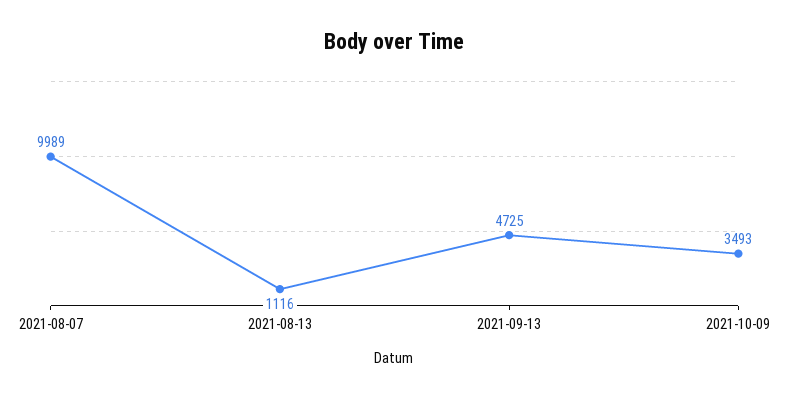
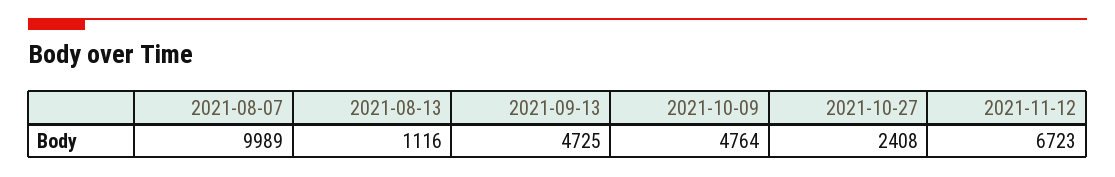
2021-10-09: 3493 -> 4764
2021-10-27: none -> 2408
2021-11-12: none -> 6723

